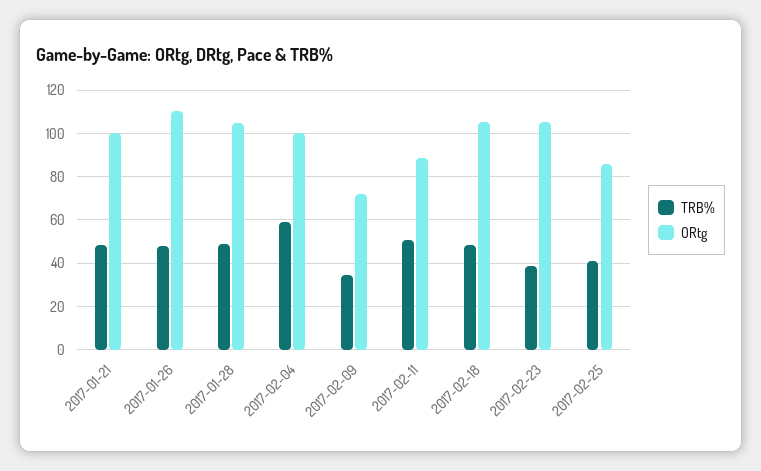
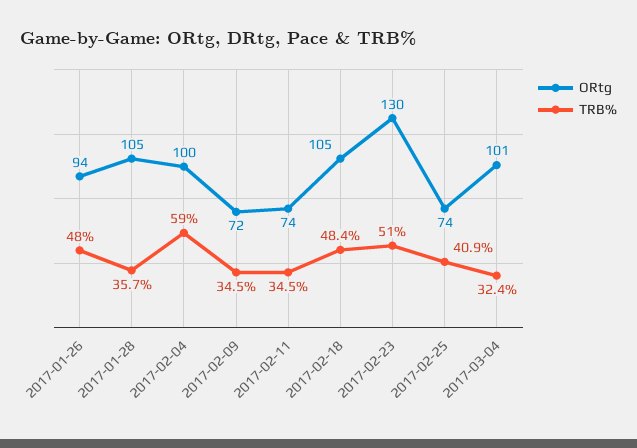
TRB%, 2017-01-21: 50 -> none
ORtg, 2017-01-21: 100 -> none
ORtg, 2017-01-26: 110 -> 94
TRB%, 2017-01-28: 50 -> 35.7
TRB%, 2017-02-11: 50 -> 34.5
ORtg, 2017-02-11: 90 -> 74
TRB%, 2017-02-23: 40 -> 51
ORtg, 2017-02-23: 105 -> 130
ORtg, 2017-02-25: 85 -> 74
ORtg, 2017-03-04: none -> 101
TRB%, 2017-03-04: none -> 32.4

